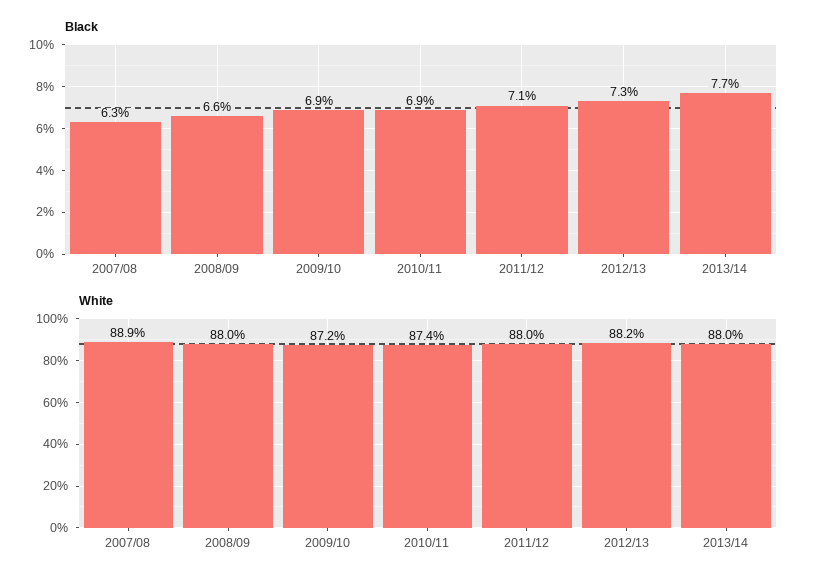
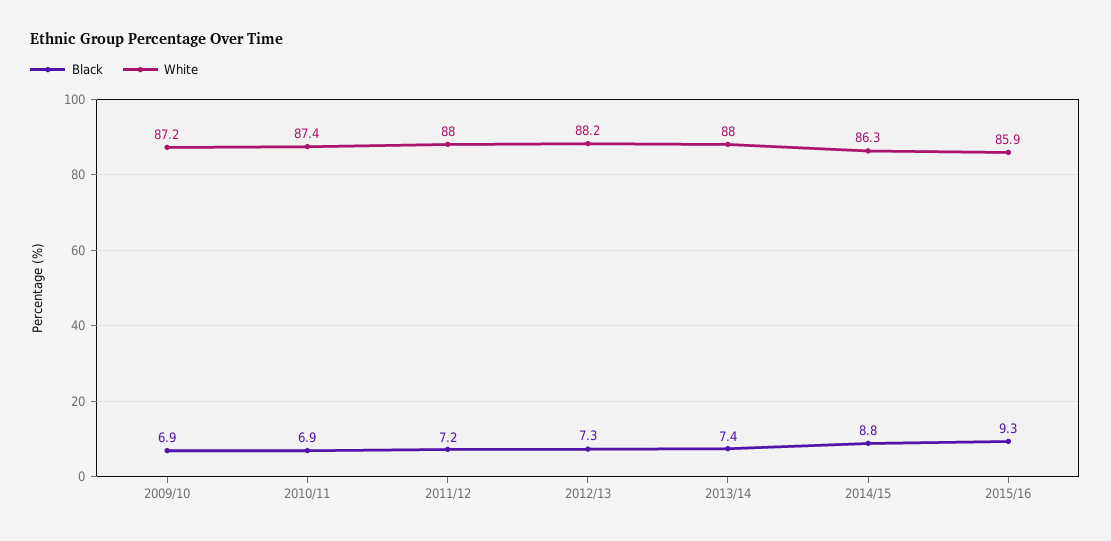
Black, 2007/08: 6.3 -> none
Black, 2008/09: 6.6 -> none
Black, 2011/12: 7.1 -> 7.2
Black, 2013/14: 7.7 -> 7.4
White, 2007/08: 88.9 -> none
White, 2008/09: 88 -> none
Black, 2014/15: none -> 8.8
White, 2014/15: none -> 86.3
Black, 2015/16: none -> 9.3
White, 2015/16: none -> 85.9

